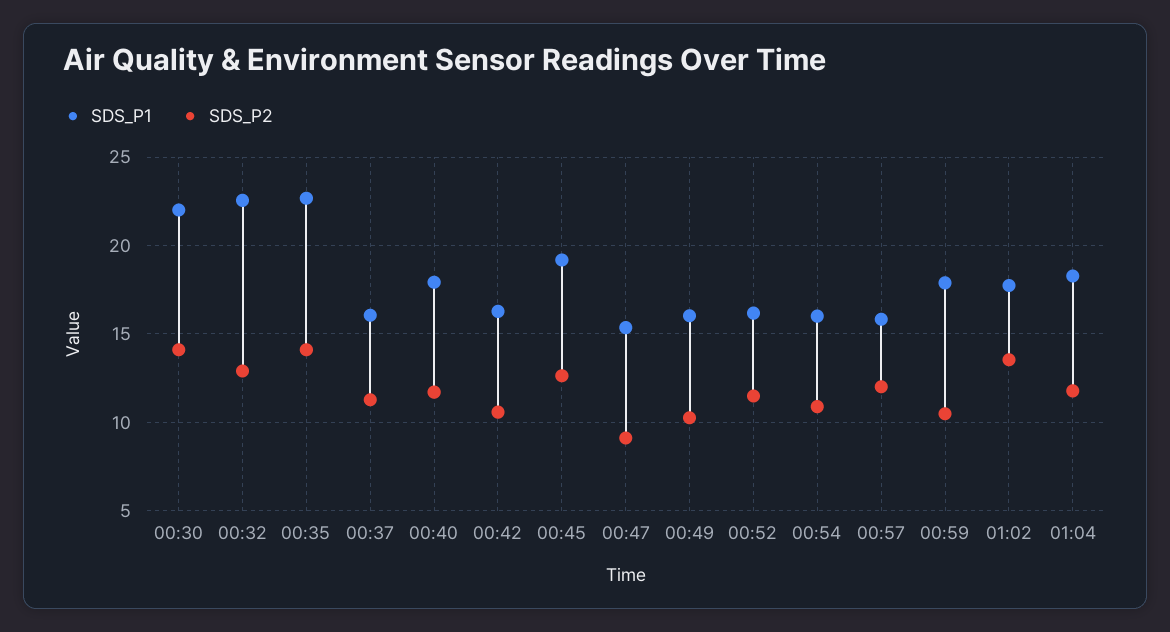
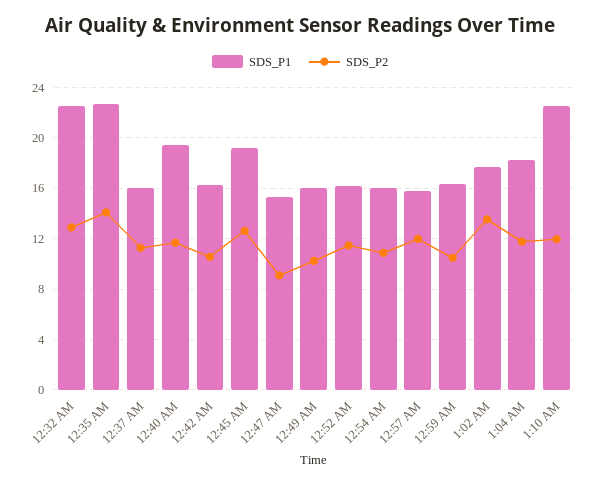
SDS_P1, 00:30: 22 -> none
SDS_P2, 00:30: 14 -> none
SDS_P1, 00:40: 18 -> 19.5
SDS_P1, 00:59: 18 -> 16.5
SDS_P1, 1:10 AM: none -> 22.5
SDS_P2, 1:10 AM: none -> 12

